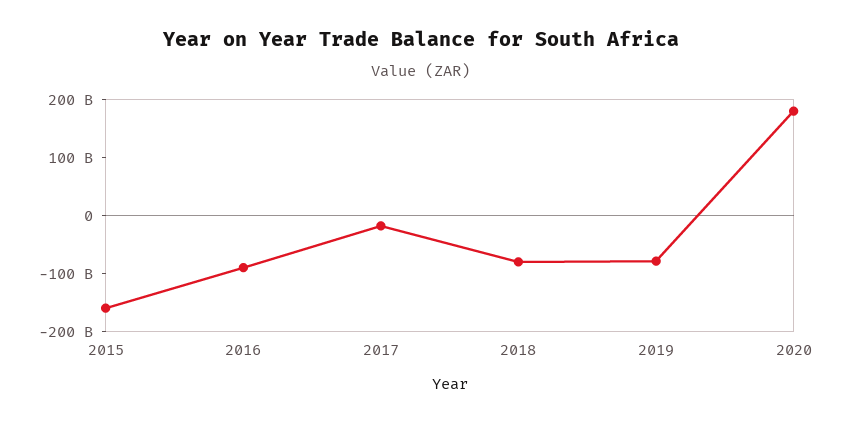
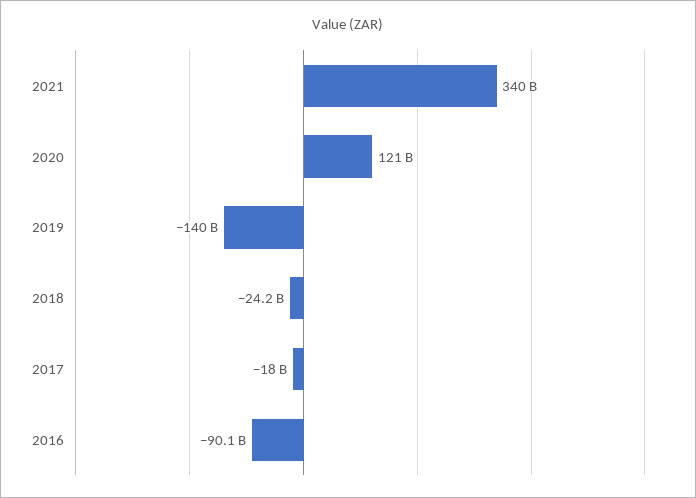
2015: -160000000000 -> none
2018: -80000000000 -> -24200000000
2019: -80000000000 -> -140000000000
2020: 180000000000 -> 121000000000
2021: none -> 340000000000

